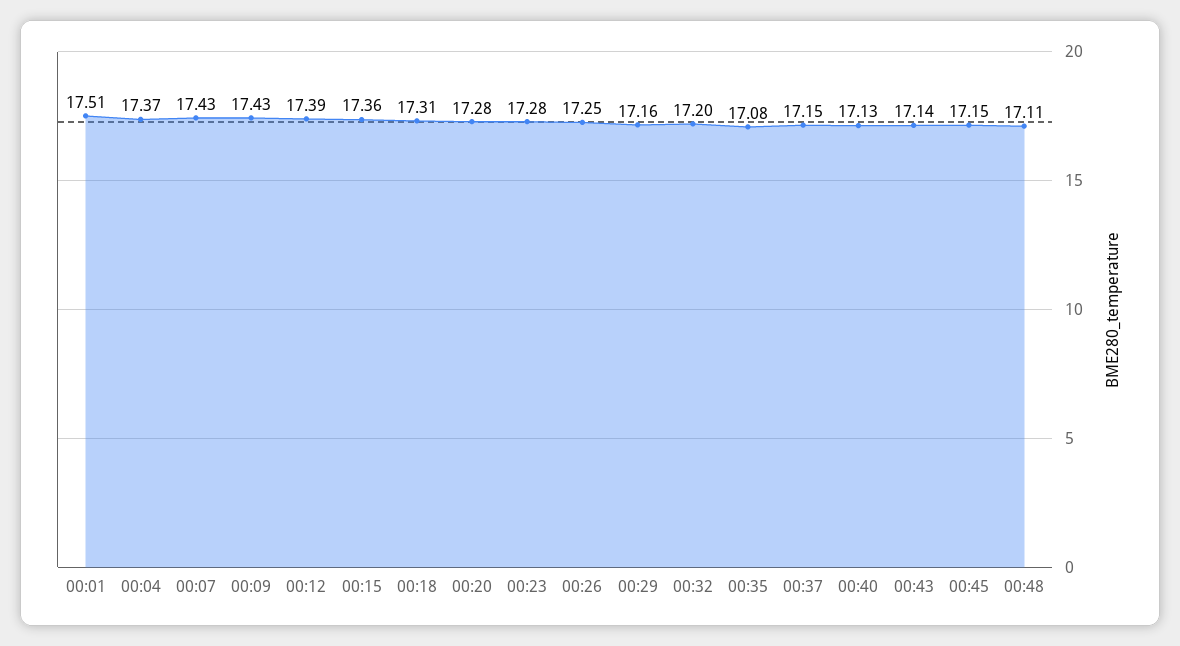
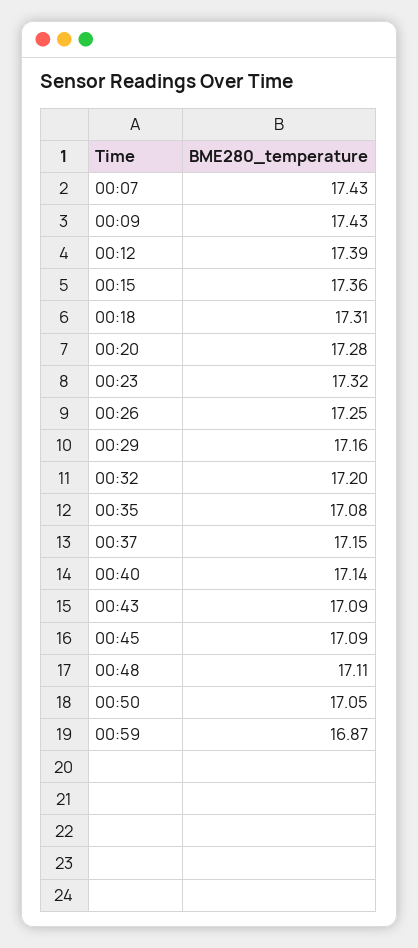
00:01: 17.51 -> none
00:04: 17.37 -> none
00:23: 17.28 -> 17.32
00:40: 17.13 -> 17.14
00:43: 17.14 -> 17.09
00:45: 17.15 -> 17.09
00:50: none -> 17.05
00:59: none -> 16.87

